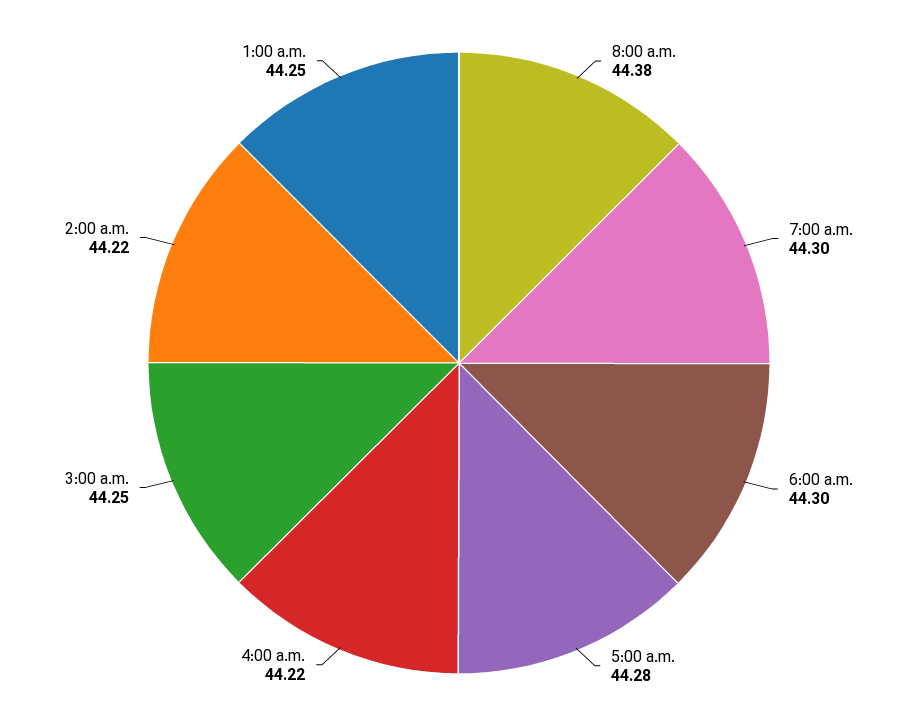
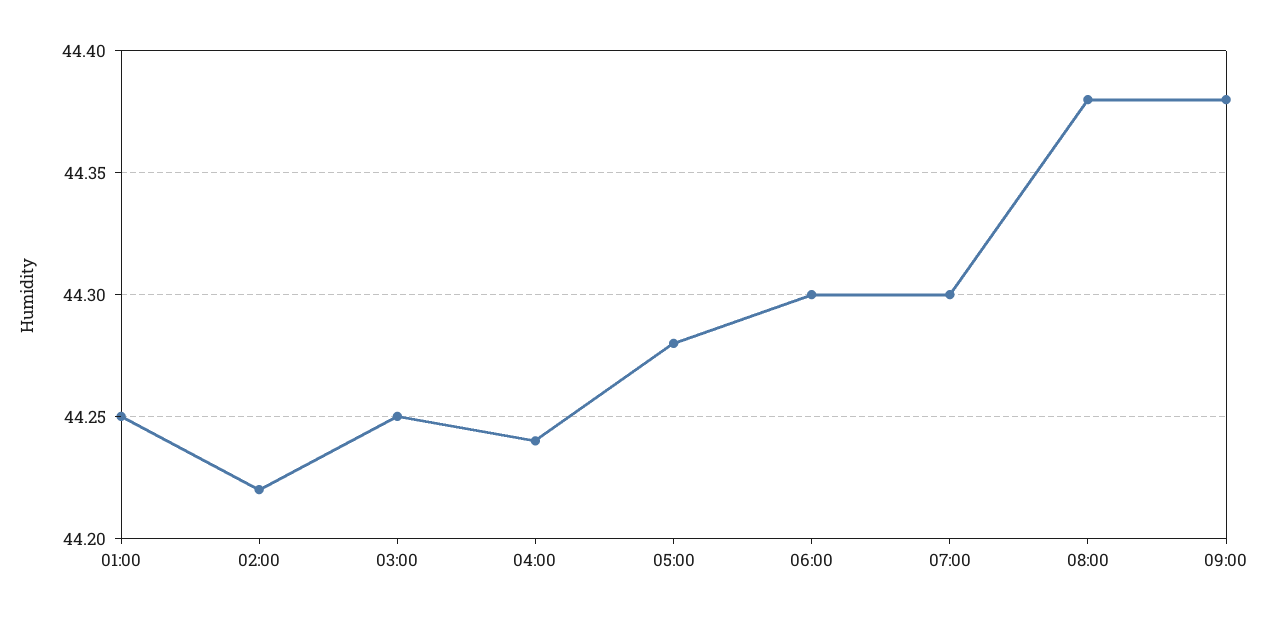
4:00 a.m.: 44.22 -> 44.24
09:00: none -> 44.38

